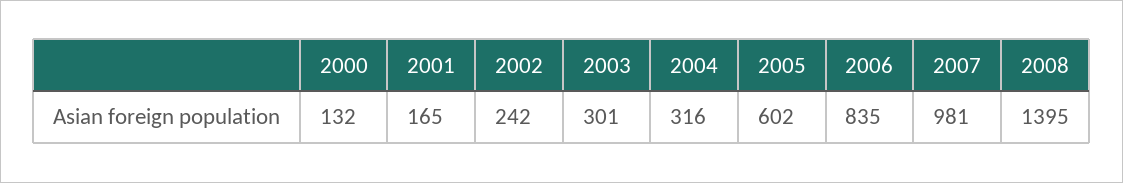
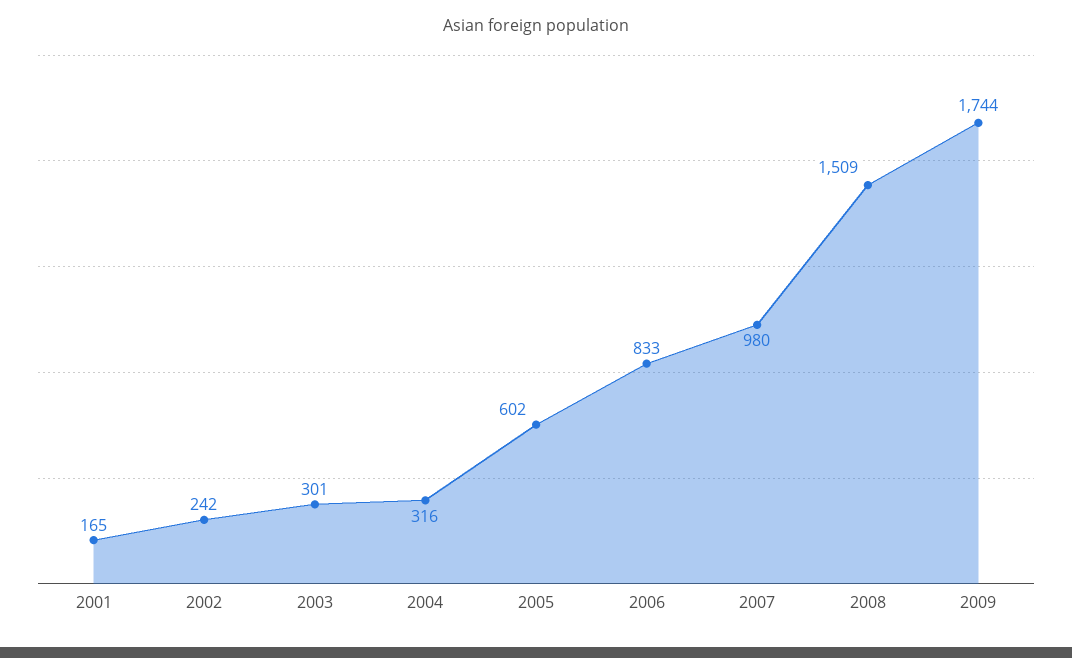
2000: 132 -> none
2006: 835 -> 833
2007: 981 -> 980
2008: 1395 -> 1509
2009: none -> 1744

